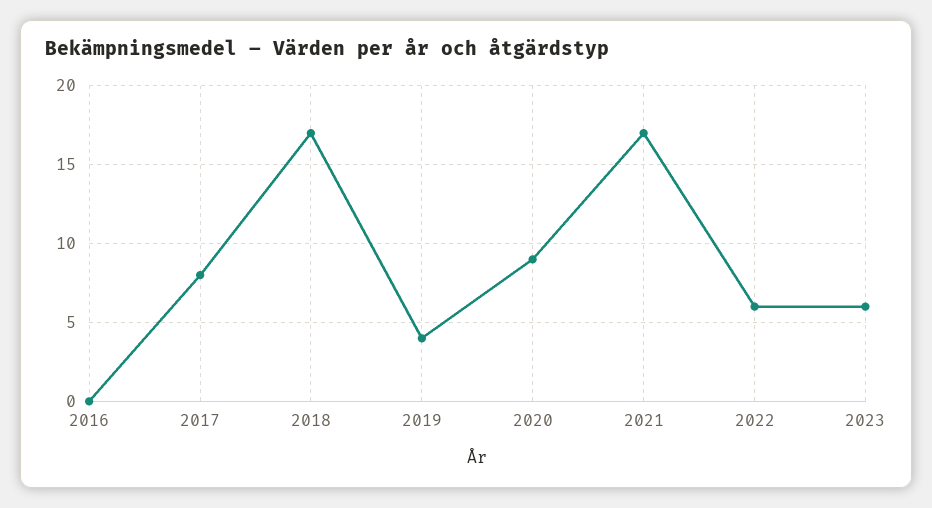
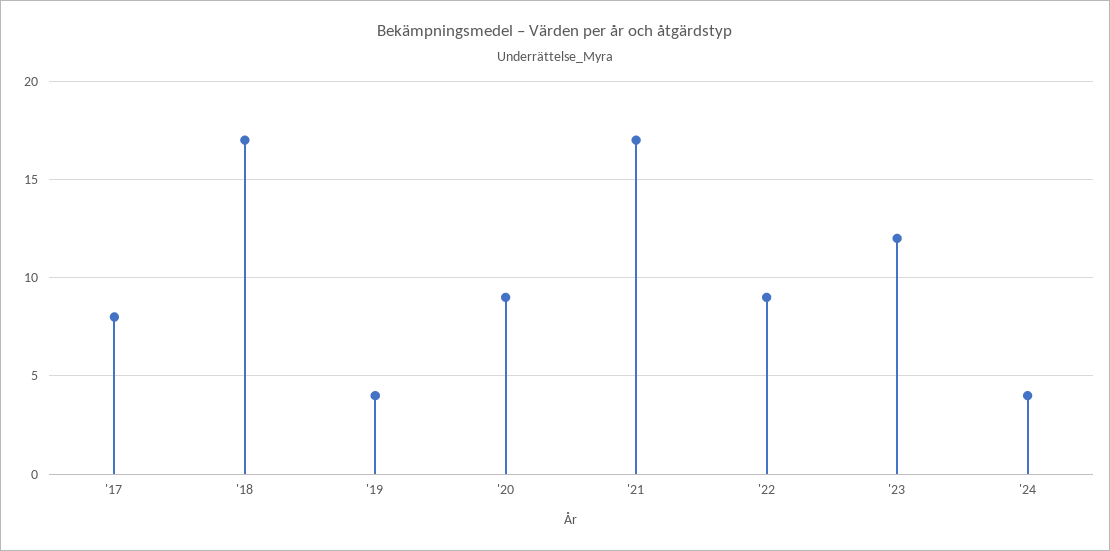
2016: 0 -> none
2022: 6 -> 9
2023: 6 -> 12
'24: none -> 4

